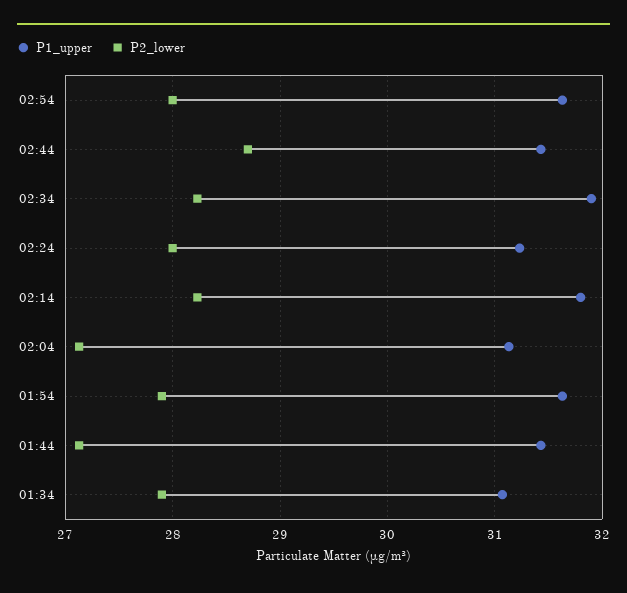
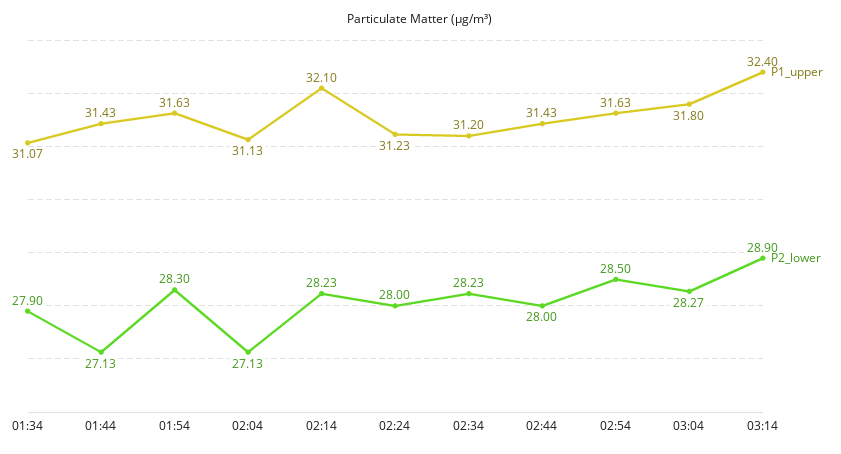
P2_lower, 02:54: 28 -> 28.5
P2_lower, 02:44: 28.7 -> 28
P1_upper, 02:34: 31.9 -> 31.2
P1_upper, 02:14: 31.8 -> 32.1
P2_lower, 01:54: 27.9 -> 28.3
P1_upper, 03:04: none -> 31.8
P2_lower, 03:04: none -> 28.27
P1_upper, 03:14: none -> 32.4
P2_lower, 03:14: none -> 28.9

